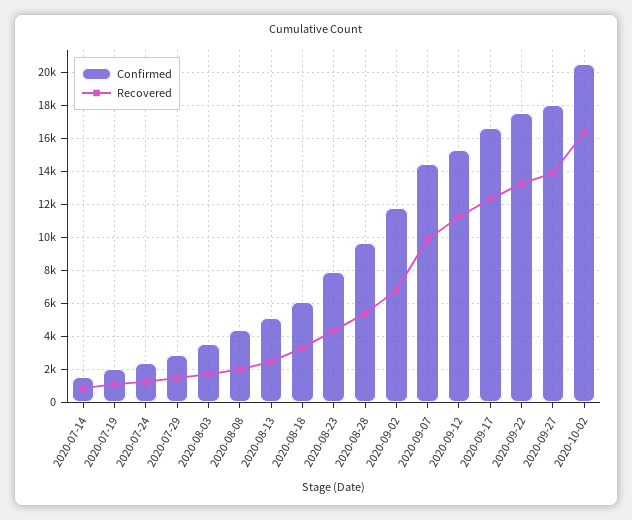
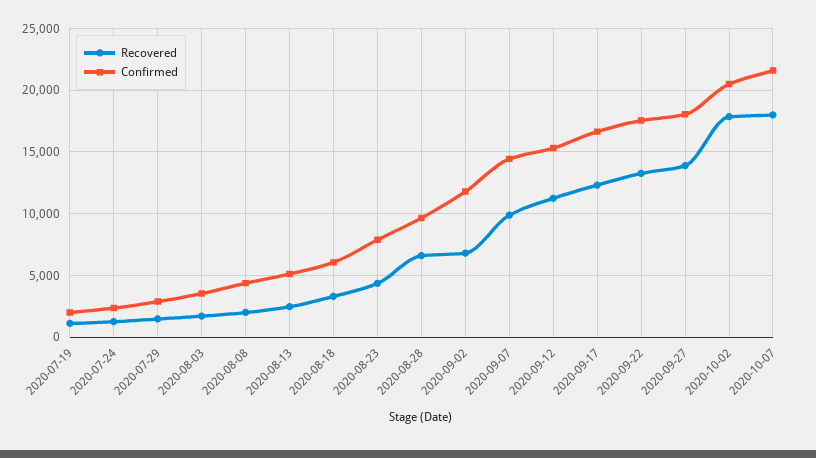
Confirmed, 2020-07-14: 1500 -> none
Recovered, 2020-07-14: 1000 -> none
Recovered, 2020-08-28: 5500 -> 6500
Recovered, 2020-10-02: 16500 -> 18000
Recovered, 2020-10-07: none -> 18000
Confirmed, 2020-10-07: none -> 21500

